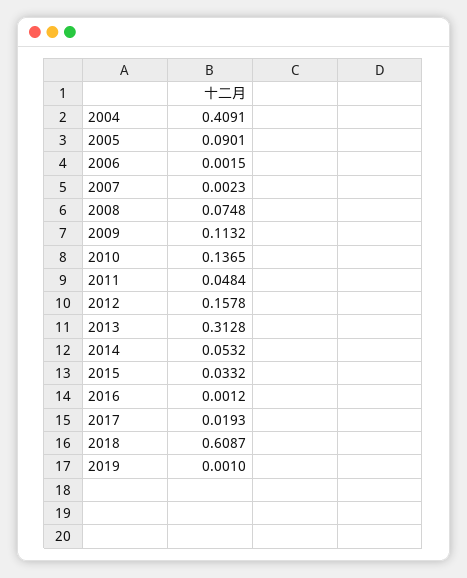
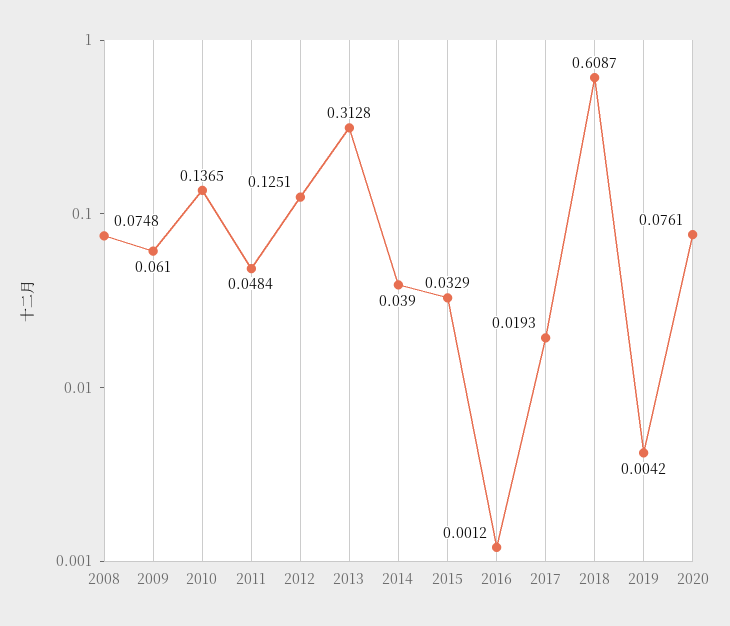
2004: 0.4091 -> none
2005: 0.0901 -> none
2006: 0.0015 -> none
2007: 0.0023 -> none
2009: 0.1132 -> 0.061
2012: 0.1578 -> 0.1251
2014: 0.0532 -> 0.039
2015: 0.0332 -> 0.0329
2019: 0.001 -> 0.0042
2020: none -> 0.0761

